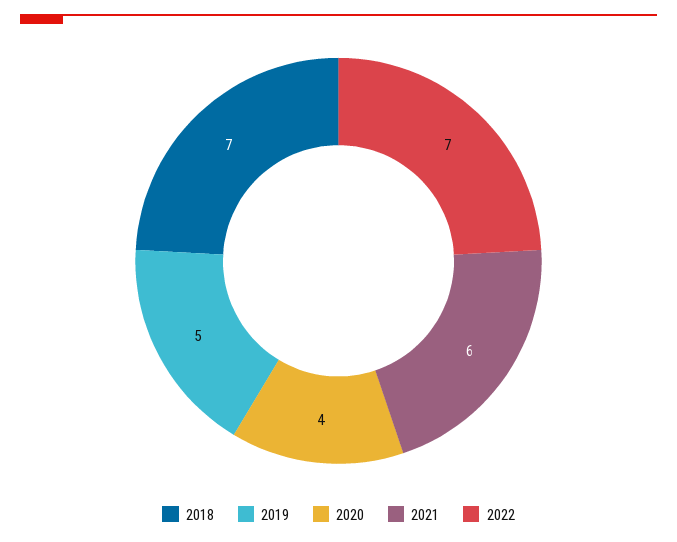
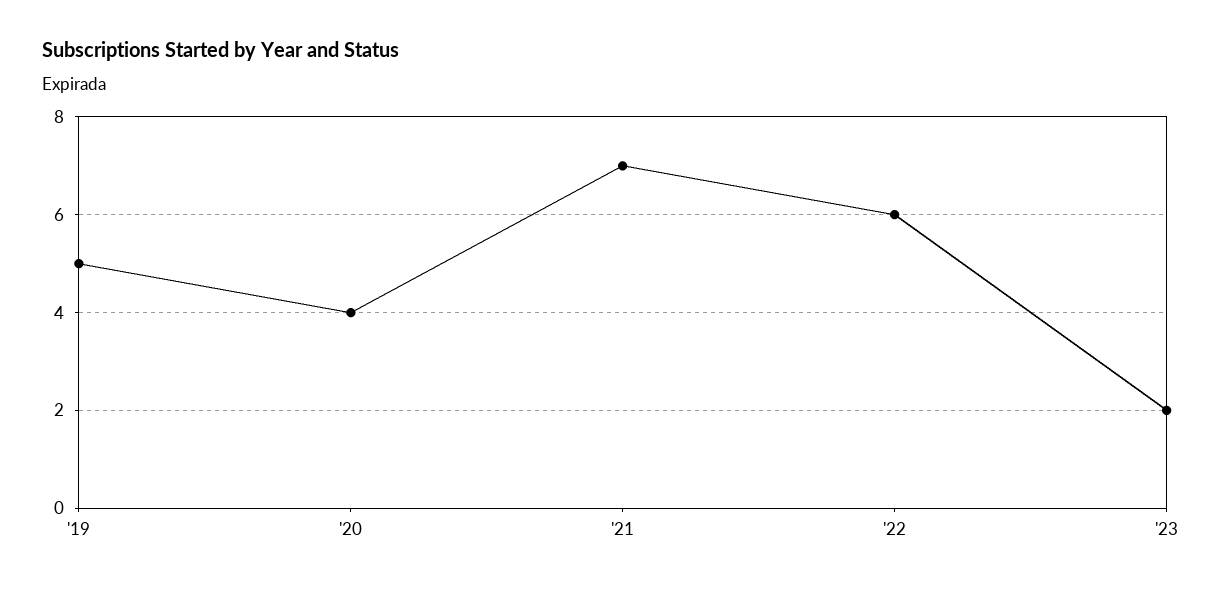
2018: 7 -> none
2021: 6 -> 7
2022: 7 -> 6
'23: none -> 2

